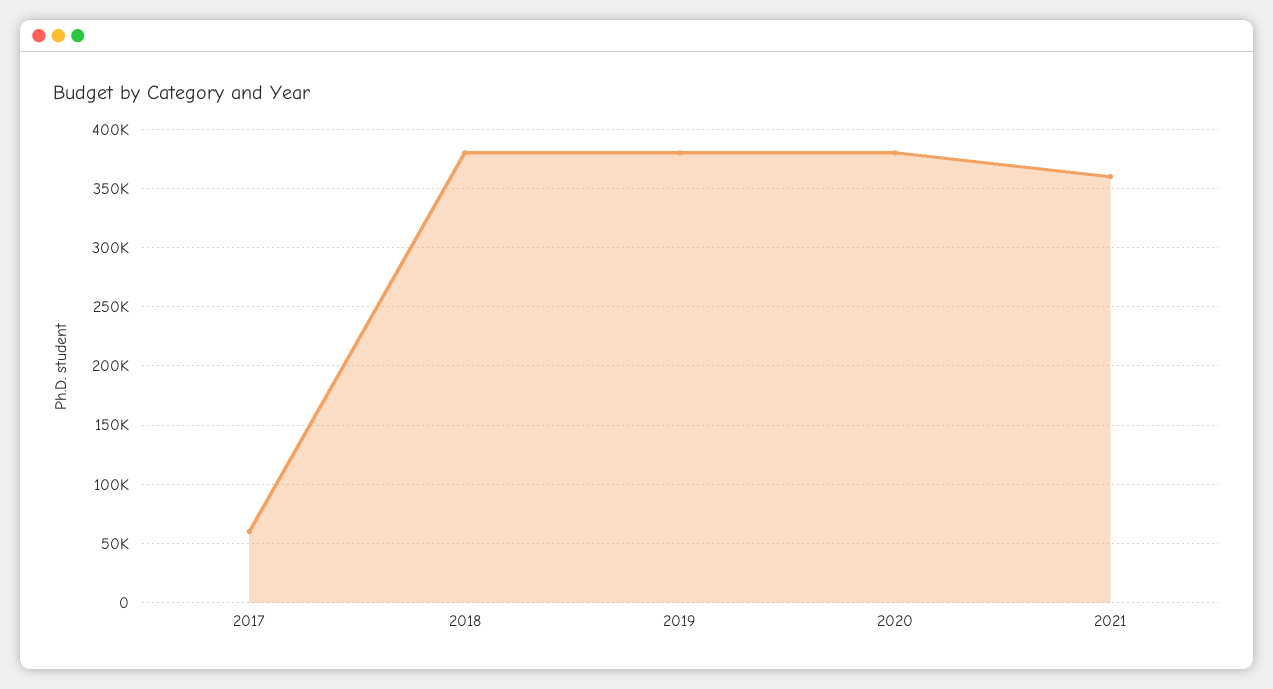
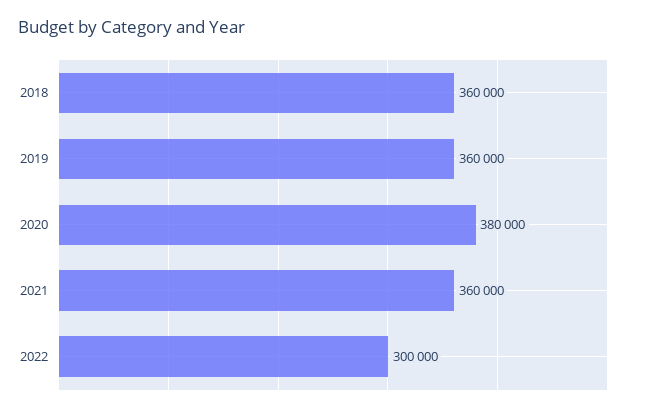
2017: 60000 -> none
2018: 380000 -> 360000
2019: 380000 -> 360000
2022: none -> 300000

